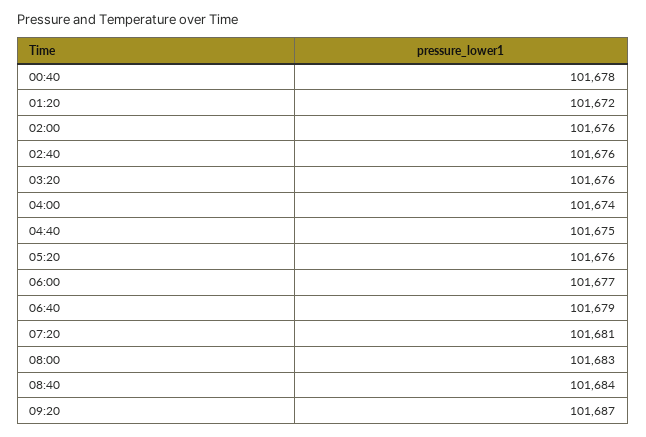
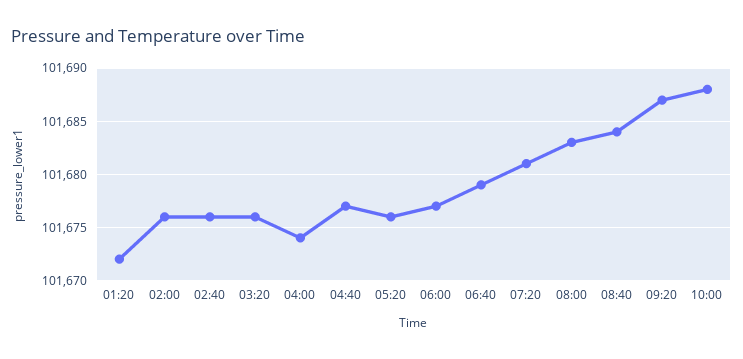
00:40: 101678 -> none
04:40: 101675 -> 101677
10:00: none -> 101688

